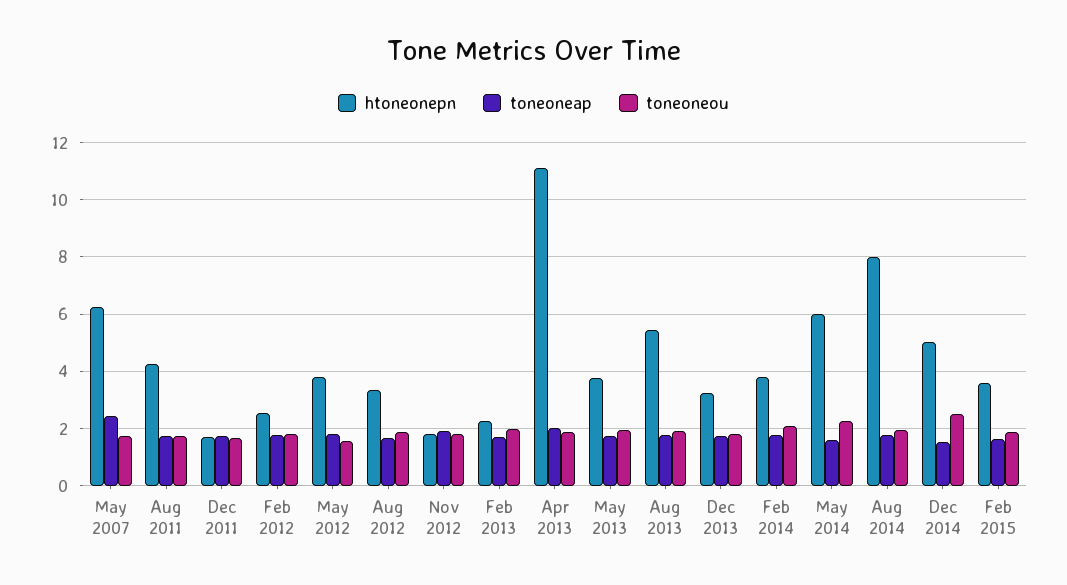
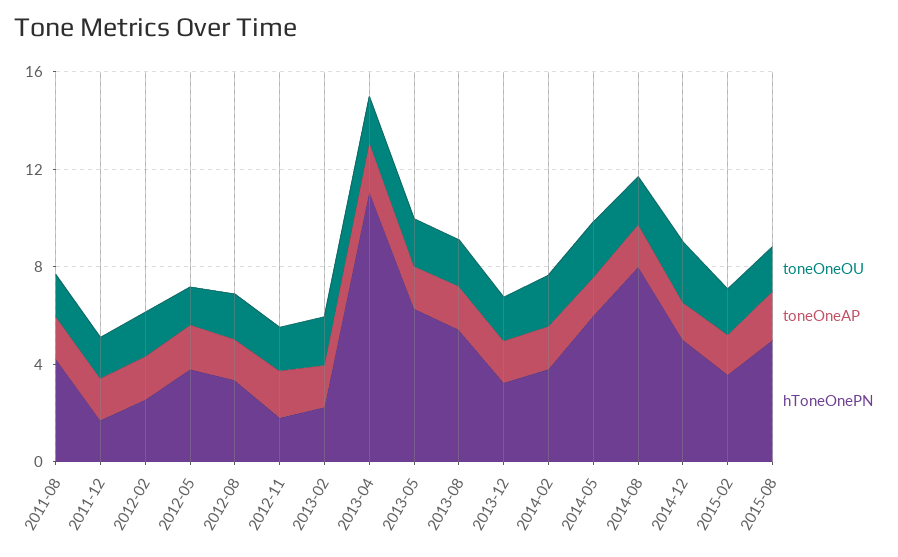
htoneonepn, May 2007: 6.25 -> none
toneoneap, May 2007: 2.5 -> none
toneoneou, May 2007: 1.75 -> none
htoneonepn, May 2013: 3.75 -> 6
toneoneou, 2015-08: none -> 2
toneoneap, 2015-08: none -> 2
htoneonepn, 2015-08: none -> 5

